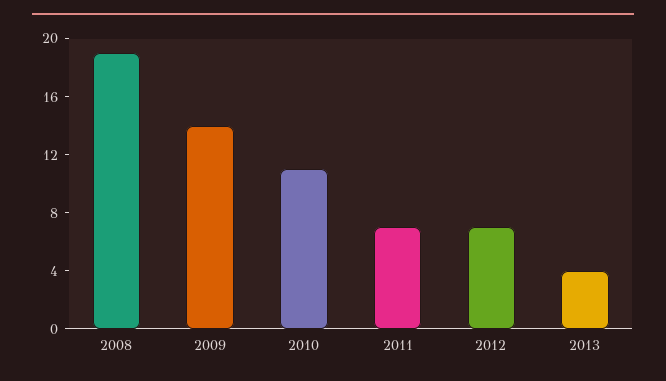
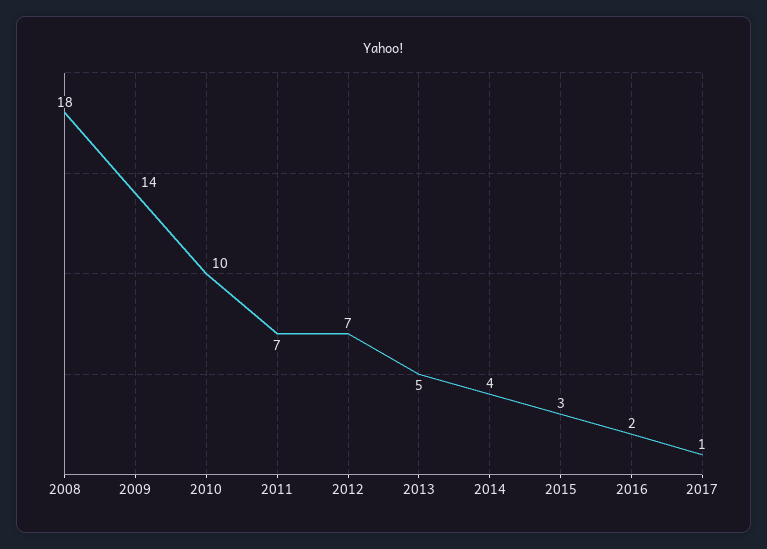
2008: 19 -> 18
2010: 11 -> 10
2013: 4 -> 5
2014: none -> 4
2015: none -> 3
2016: none -> 2
2017: none -> 1

